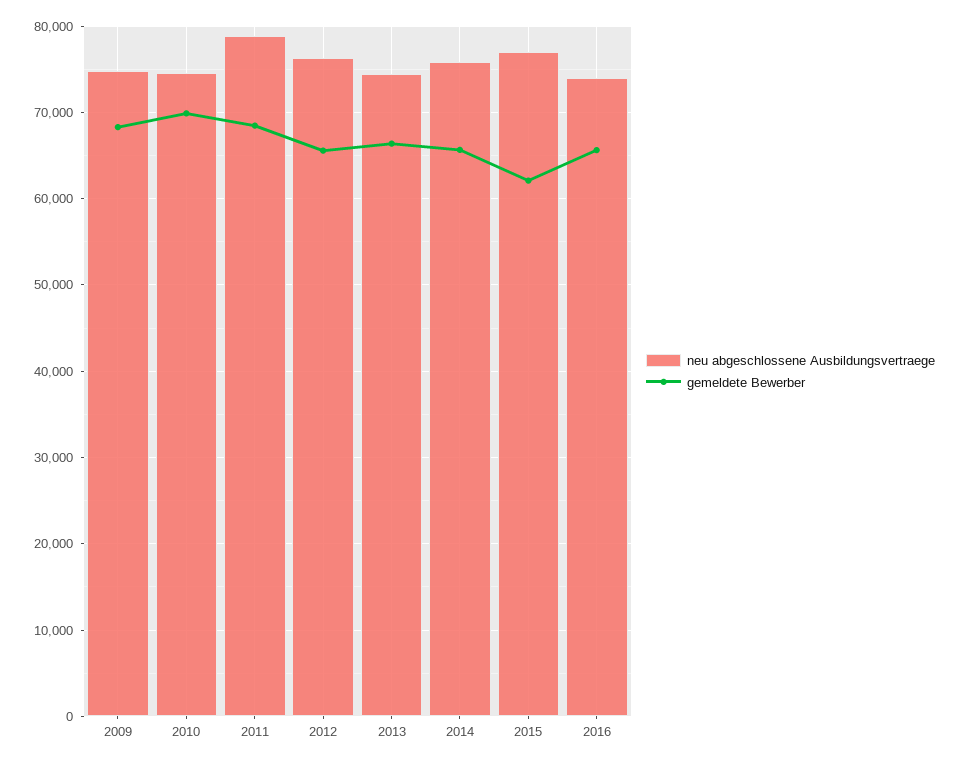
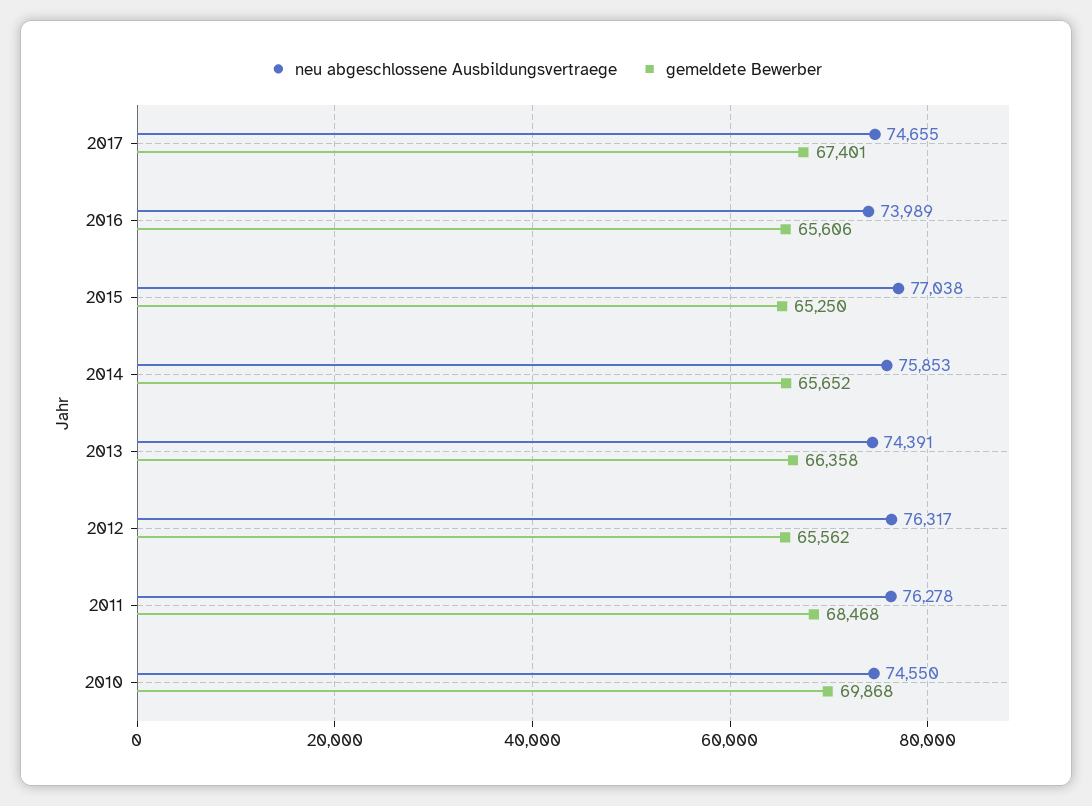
neu abgeschlossene Ausbildungsvertraege, 2009: 75000 -> none
gemeldete Bewerber, 2009: 68000 -> none
neu abgeschlossene Ausbildungsvertraege, 2011: 79000 -> 76278
gemeldete Bewerber, 2015: 62000 -> 65250
neu abgeschlossene Ausbildungsvertraege, 2017: none -> 74655
gemeldete Bewerber, 2017: none -> 67401

